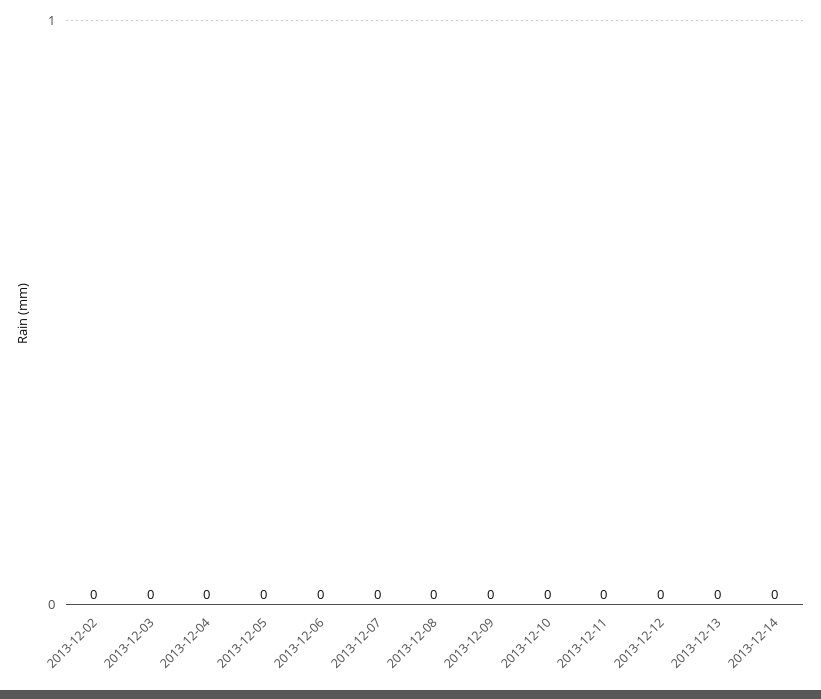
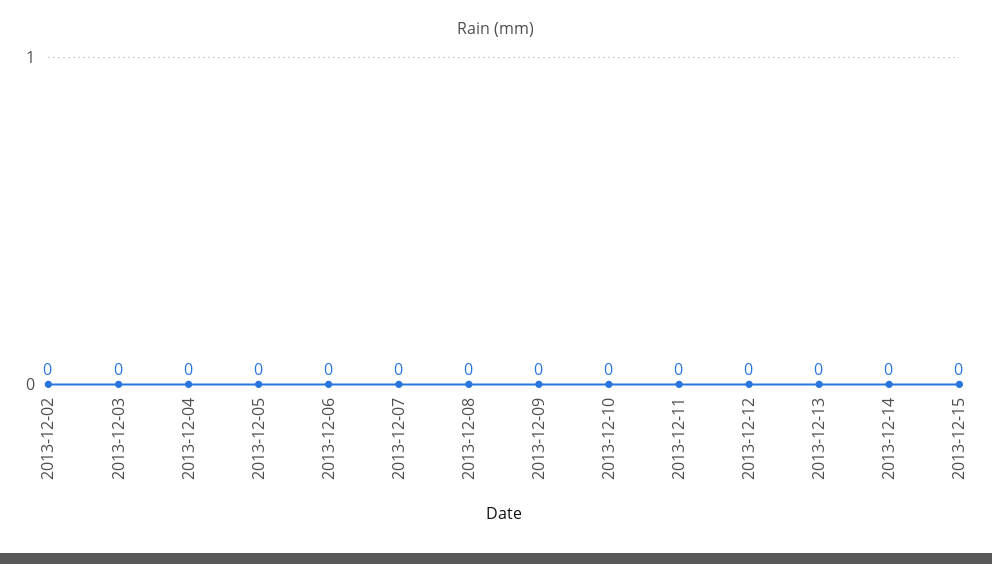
2013-12-15: none -> 0

